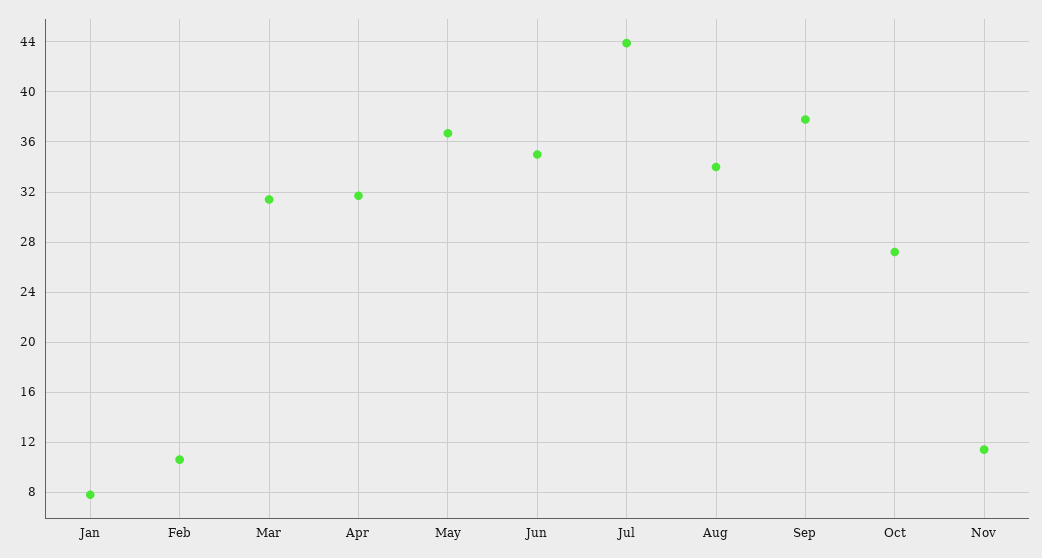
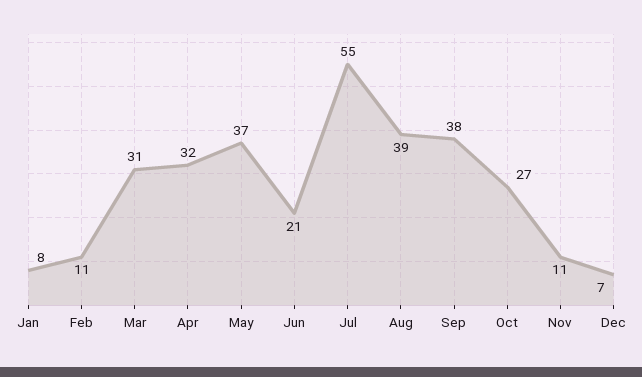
Jun: 35 -> 21
Jul: 44 -> 55
Aug: 34 -> 39
Dec: none -> 7

